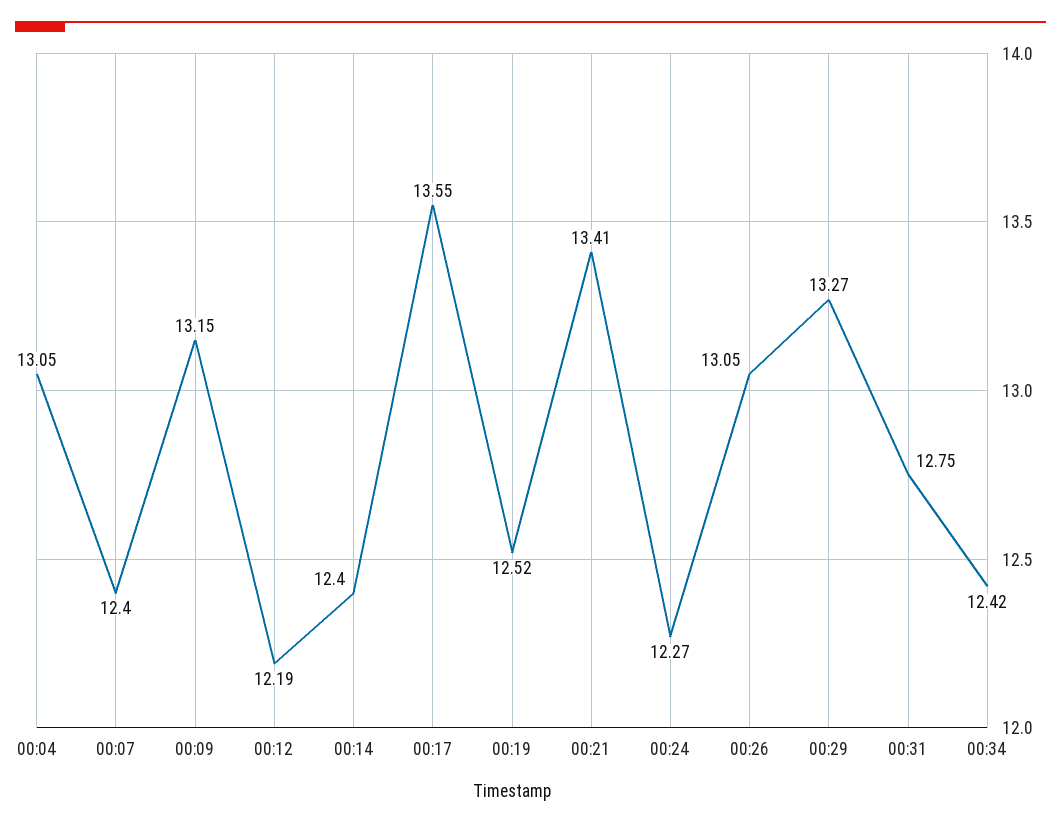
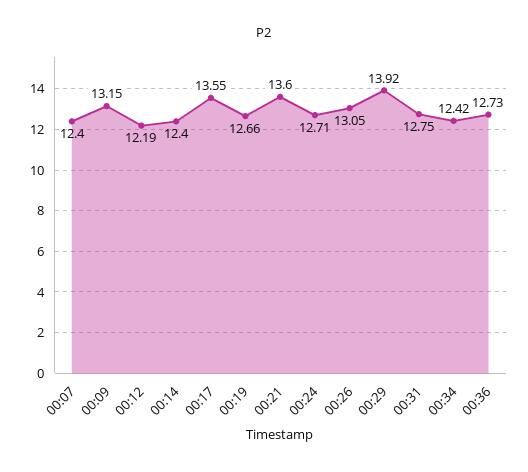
00:04: 13.05 -> none
00:19: 12.52 -> 12.66
00:21: 13.41 -> 13.6
00:24: 12.27 -> 12.71
00:29: 13.27 -> 13.92
00:36: none -> 12.73

